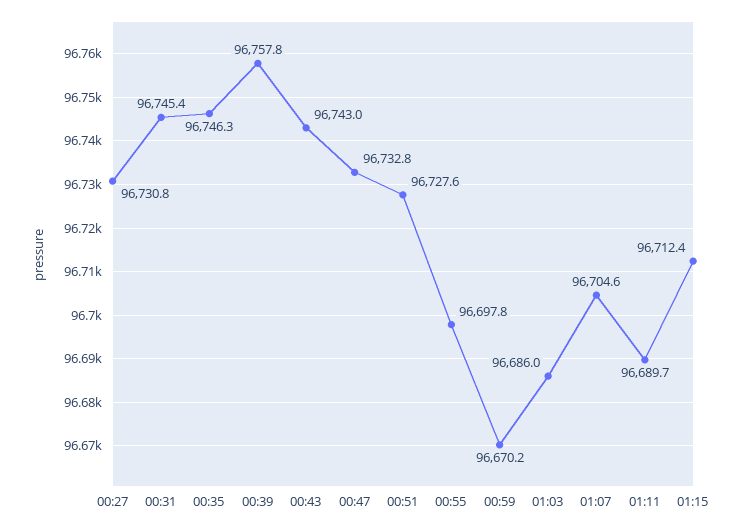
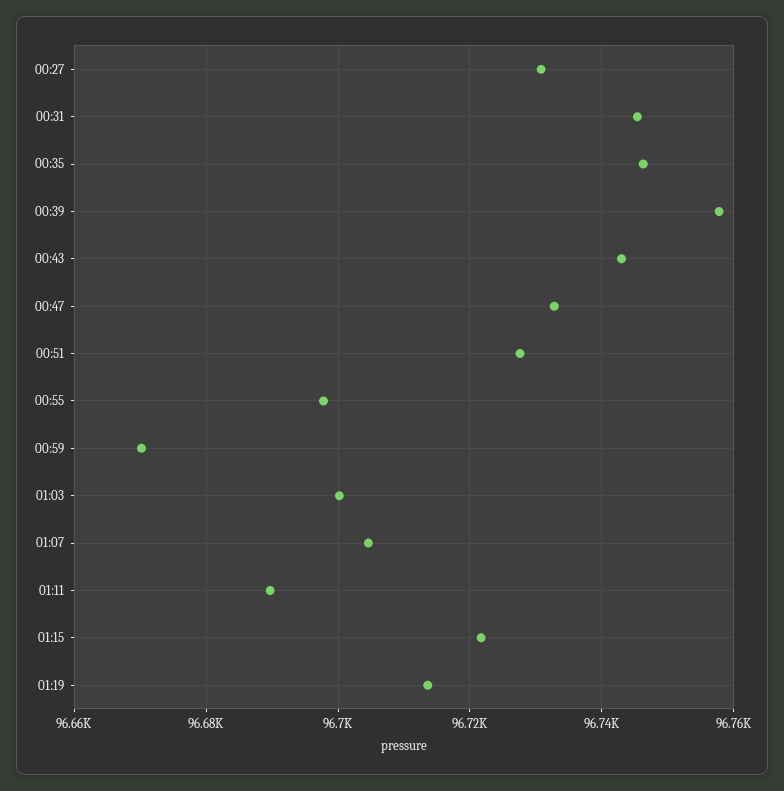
01:03: 96686 -> 96700
01:15: 96712.4 -> 96722
01:19: none -> 96714

